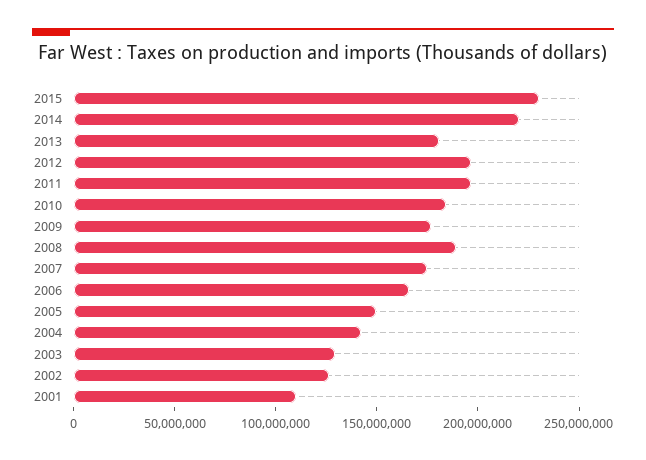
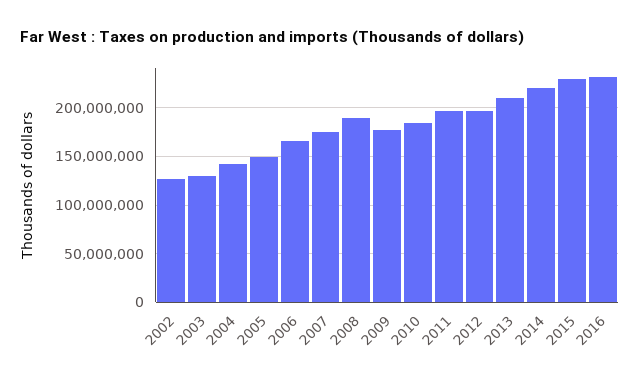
2013: 180000000 -> 210000000
2001: 110000000 -> none
2016: none -> 230000000

